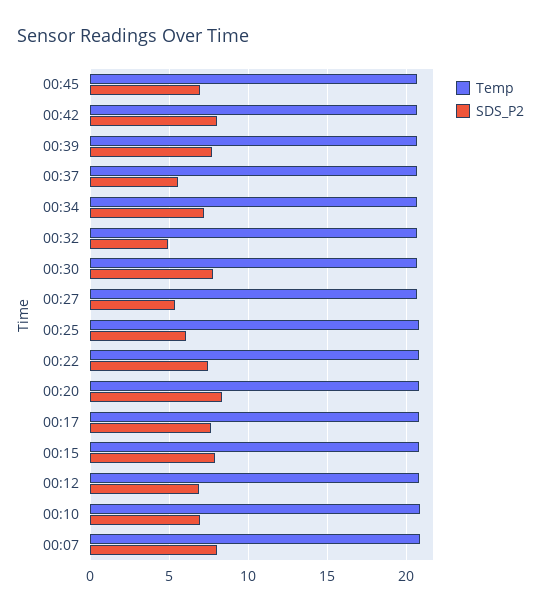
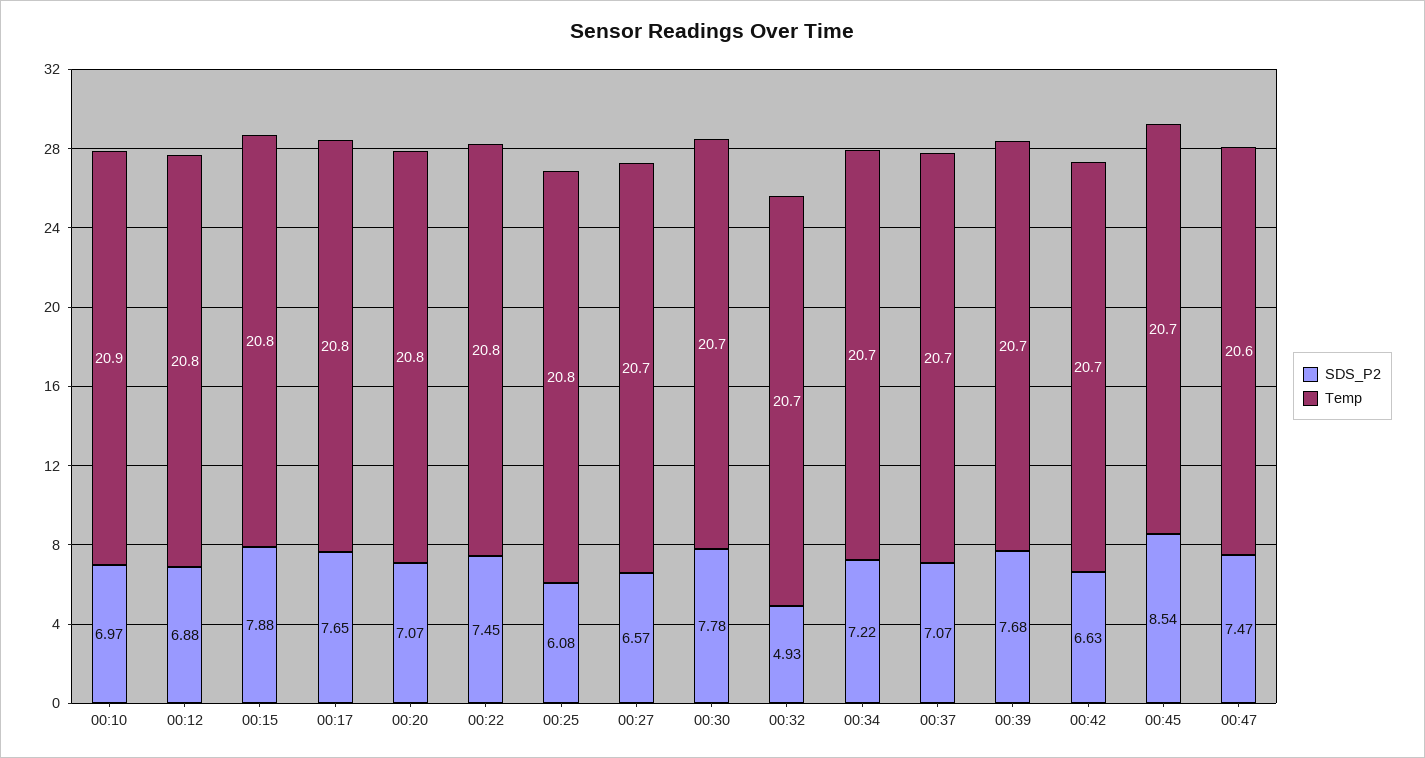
SDS_P2, 00:45: 7 -> 8.54
SDS_P2, 00:42: 8 -> 6.63
SDS_P2, 00:37: 5.5 -> 7.07
SDS_P2, 00:27: 5.5 -> 6.57
SDS_P2, 00:20: 8.5 -> 7.07
Temp, 00:07: 21 -> none
SDS_P2, 00:07: 8 -> none
SDS_P2, 00:47: none -> 7.47
Temp, 00:47: none -> 20.6

